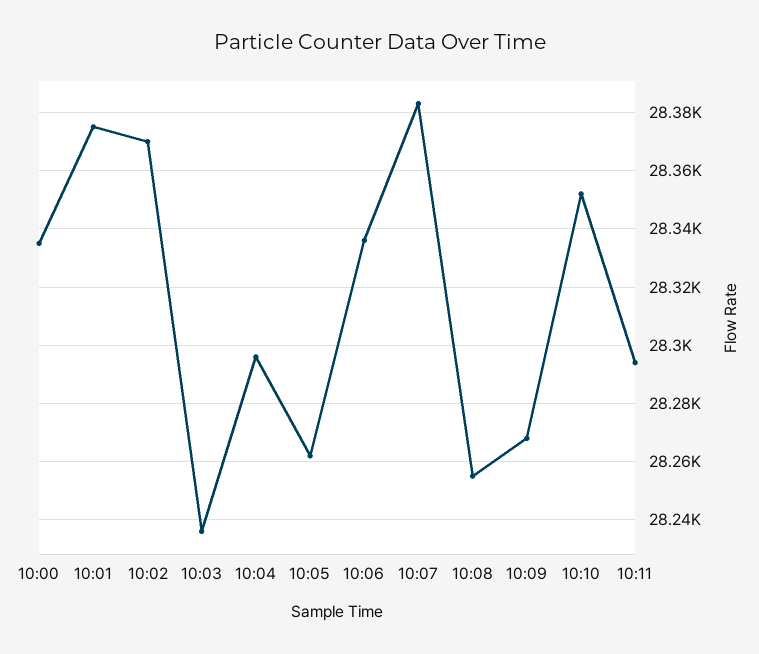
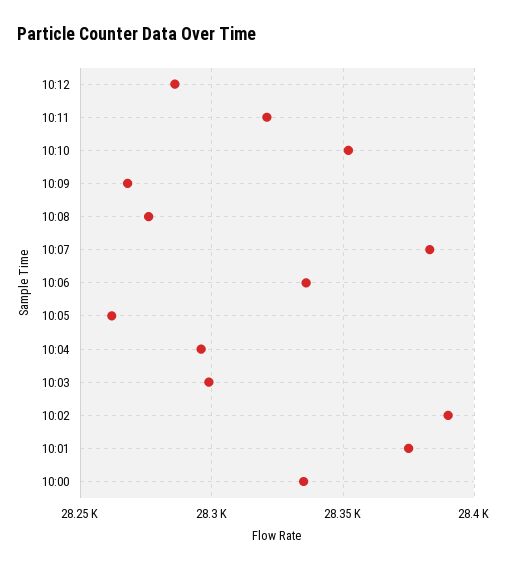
10:02: 28370 -> 28390
10:03: 28235 -> 28300
10:08: 28255 -> 28275
10:11: 28295 -> 28320
10:12: none -> 28285

